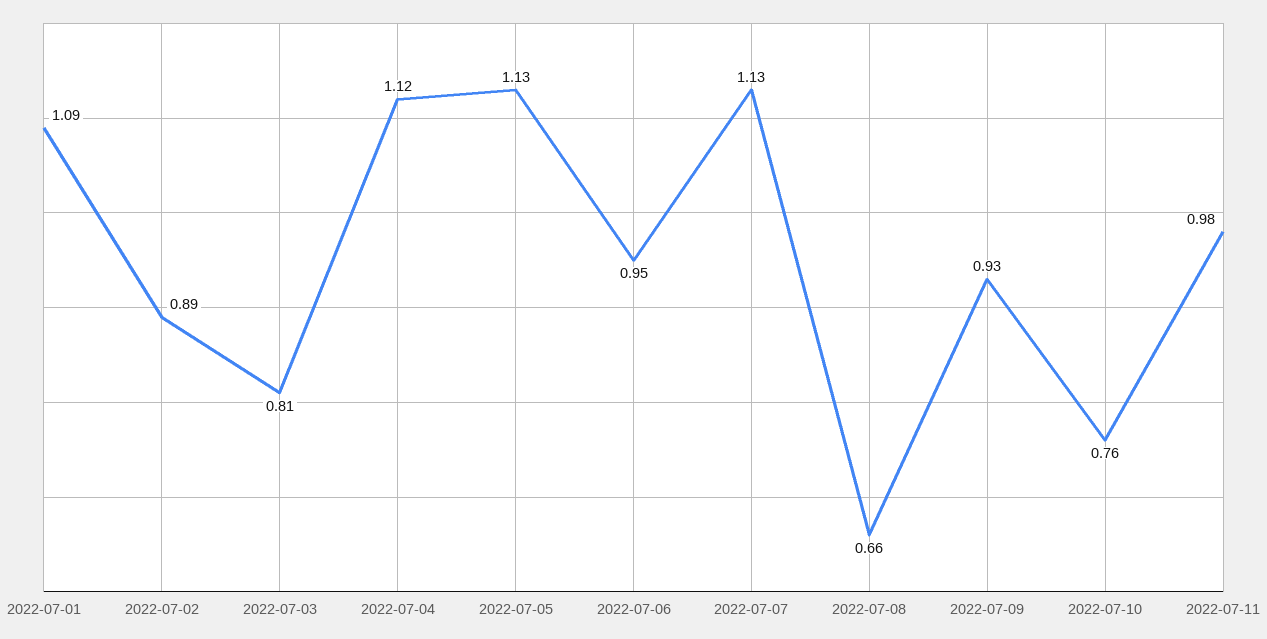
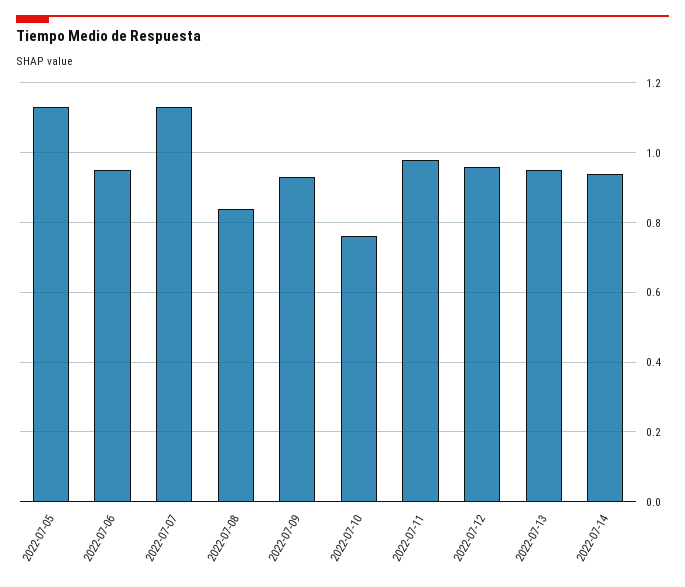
2022-07-01: 1.09 -> none
2022-07-02: 0.89 -> none
2022-07-03: 0.81 -> none
2022-07-04: 1.12 -> none
2022-07-08: 0.66 -> 0.85
2022-07-12: none -> 0.95
2022-07-13: none -> 0.95
2022-07-14: none -> 0.95

